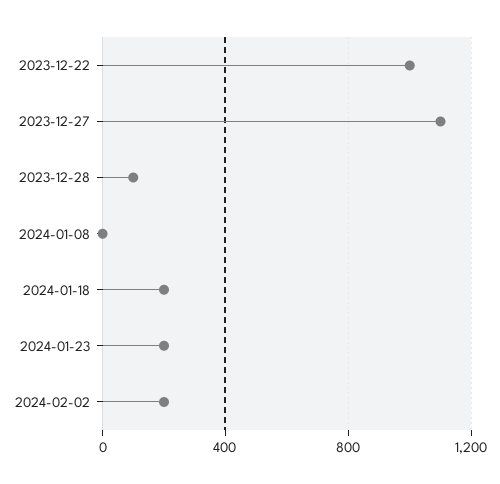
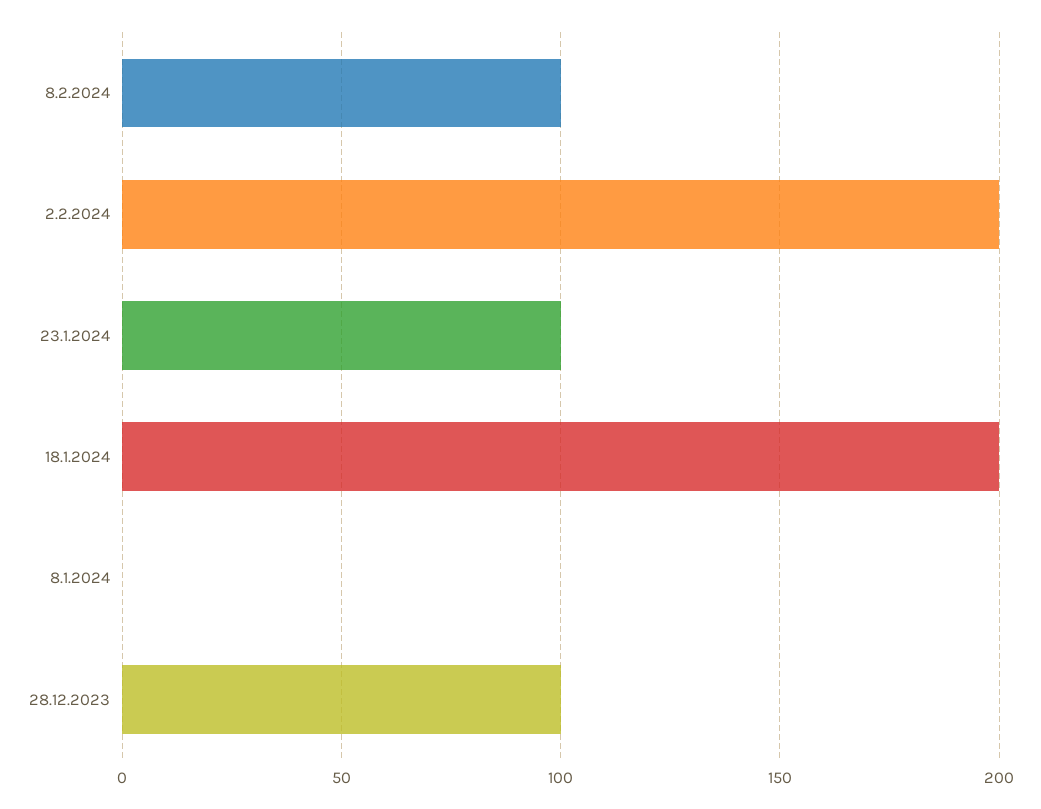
2023-12-22: 1000 -> none
2023-12-27: 1100 -> none
2024-01-23: 200 -> 100
8.2.2024: none -> 100

